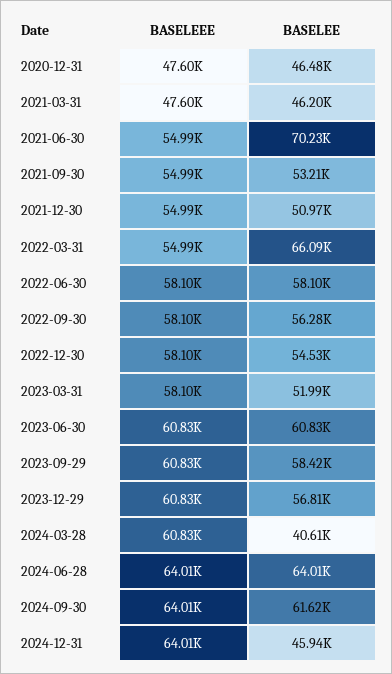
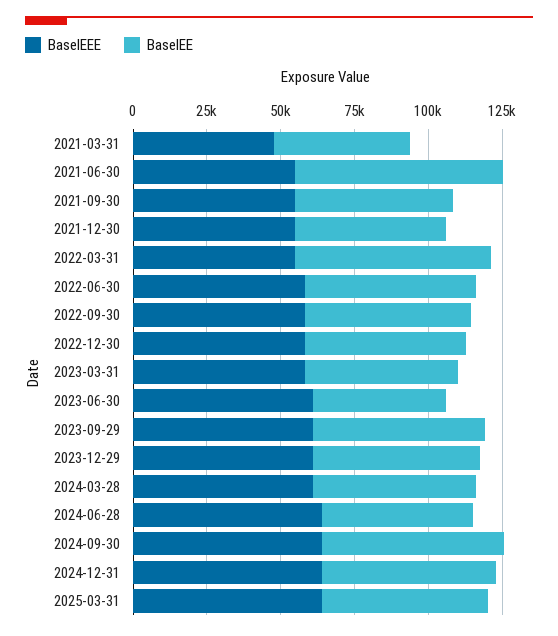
BASELEEE, 2020-12-31: 47600 -> none
BASELEE, 2020-12-31: 46480 -> none
BASELEE, 2023-06-30: 60830 -> 45000
BASELEE, 2024-03-28: 40610 -> 55000
BASELEE, 2024-06-28: 64010 -> 50000
BASELEE, 2024-12-31: 45940 -> 60000
BASELEEE, 2025-03-31: none -> 65000
BASELEE, 2025-03-31: none -> 55000

